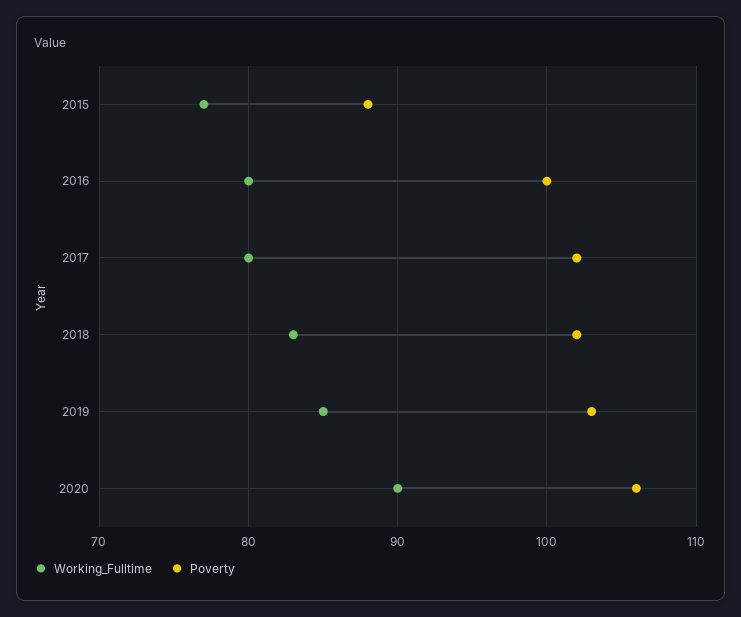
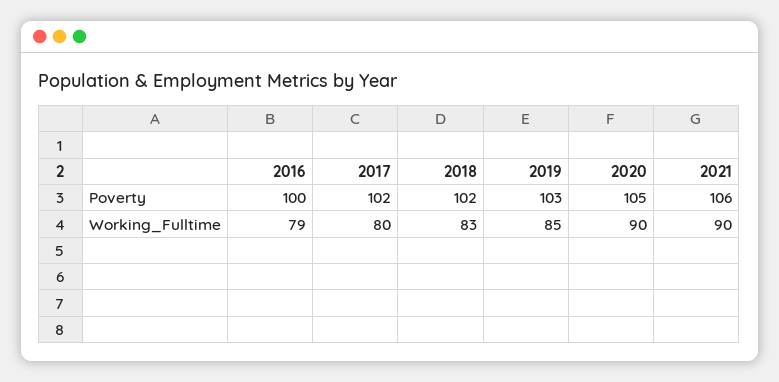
Working_Fulltime, 2015: 77 -> none
Poverty, 2015: 88 -> none
Working_Fulltime, 2016: 80 -> 79
Poverty, 2020: 106 -> 105
Poverty, 2021: none -> 106
Working_Fulltime, 2021: none -> 90

